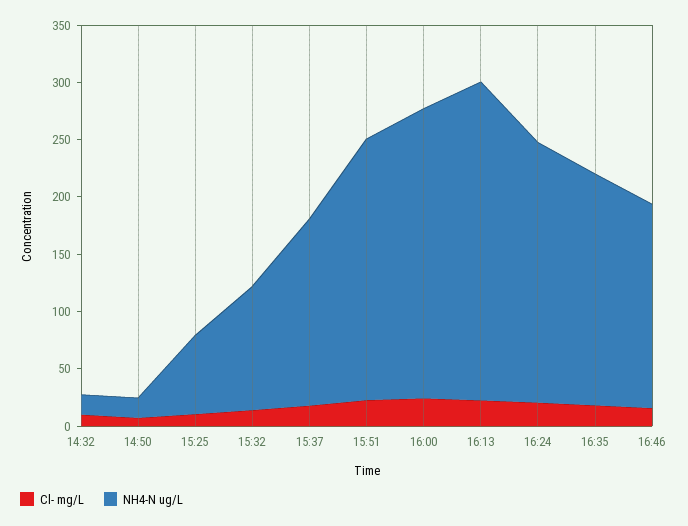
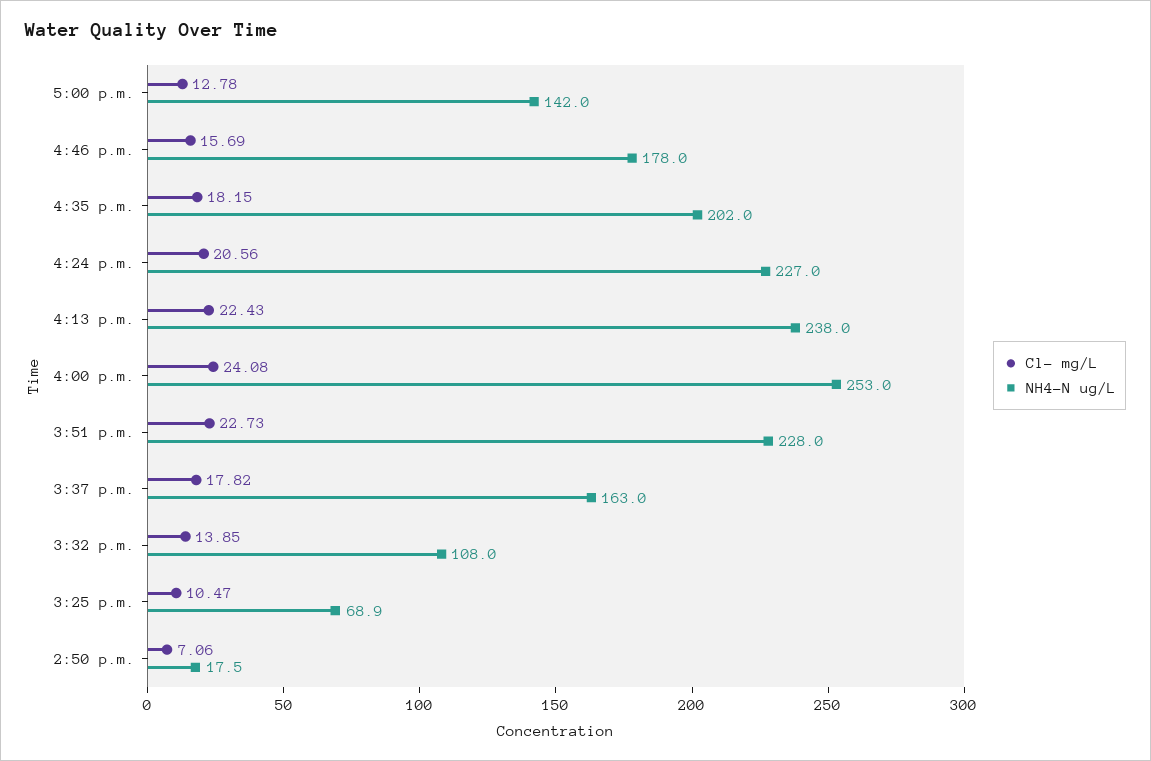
Cl- mg/L, 14:32: 10 -> none
NH4-N ug/L, 14:32: 20 -> none
NH4-N ug/L, 16:13: 280 -> 238
Cl- mg/L, 5:00 p.m.: none -> 12.78
NH4-N ug/L, 5:00 p.m.: none -> 142

